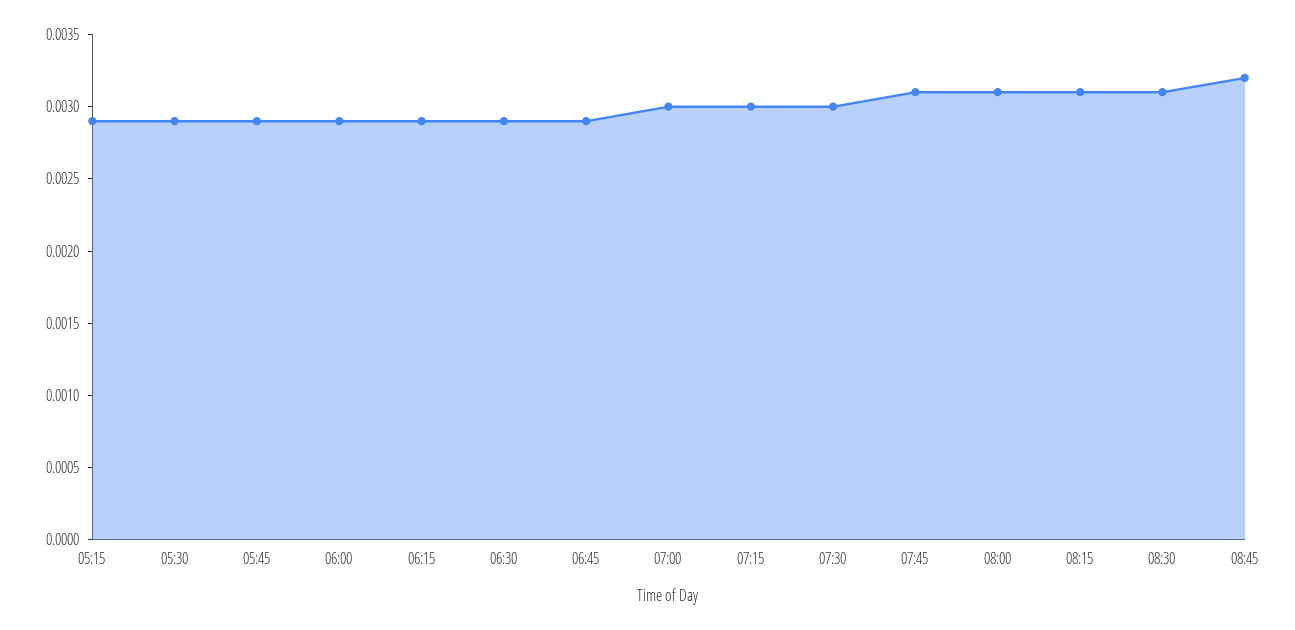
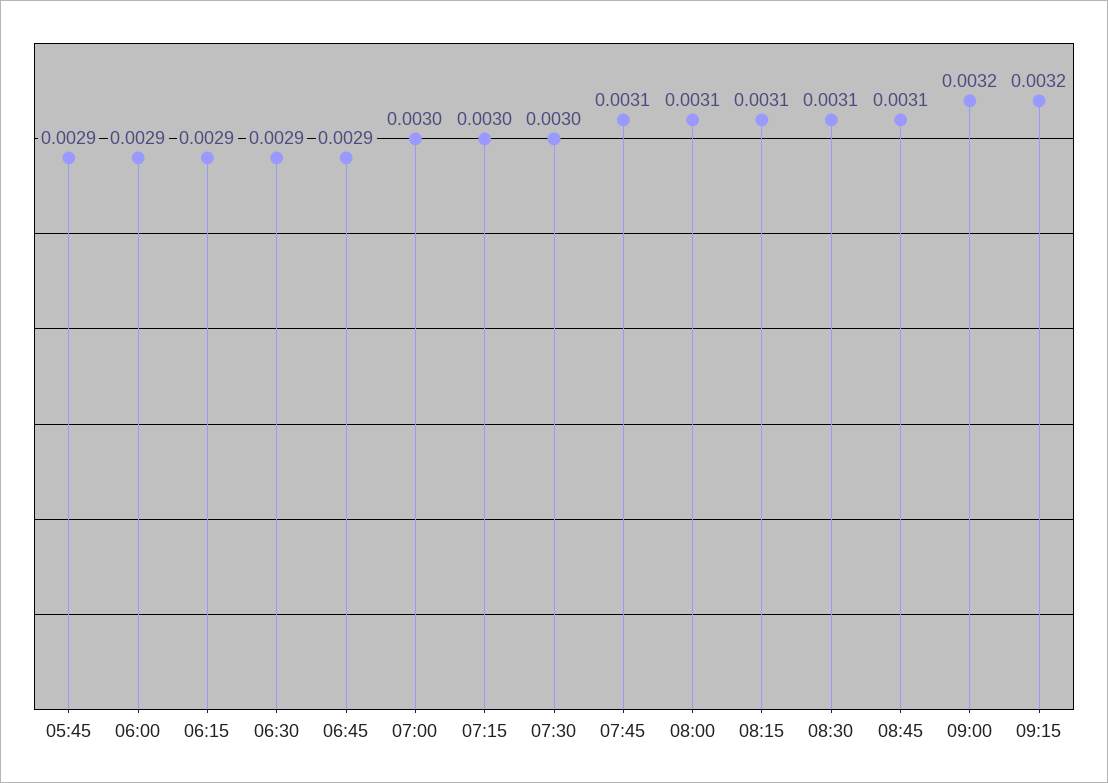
05:15: 0.0029 -> none
05:30: 0.0029 -> none
08:45: 0.0032 -> 0.0031
09:00: none -> 0.0032
09:15: none -> 0.0032

